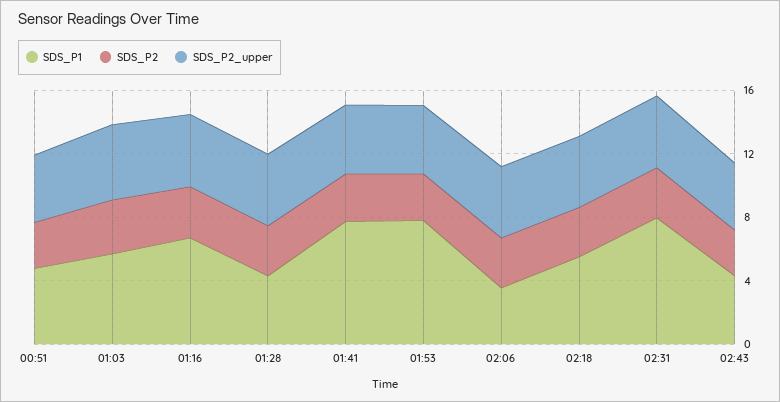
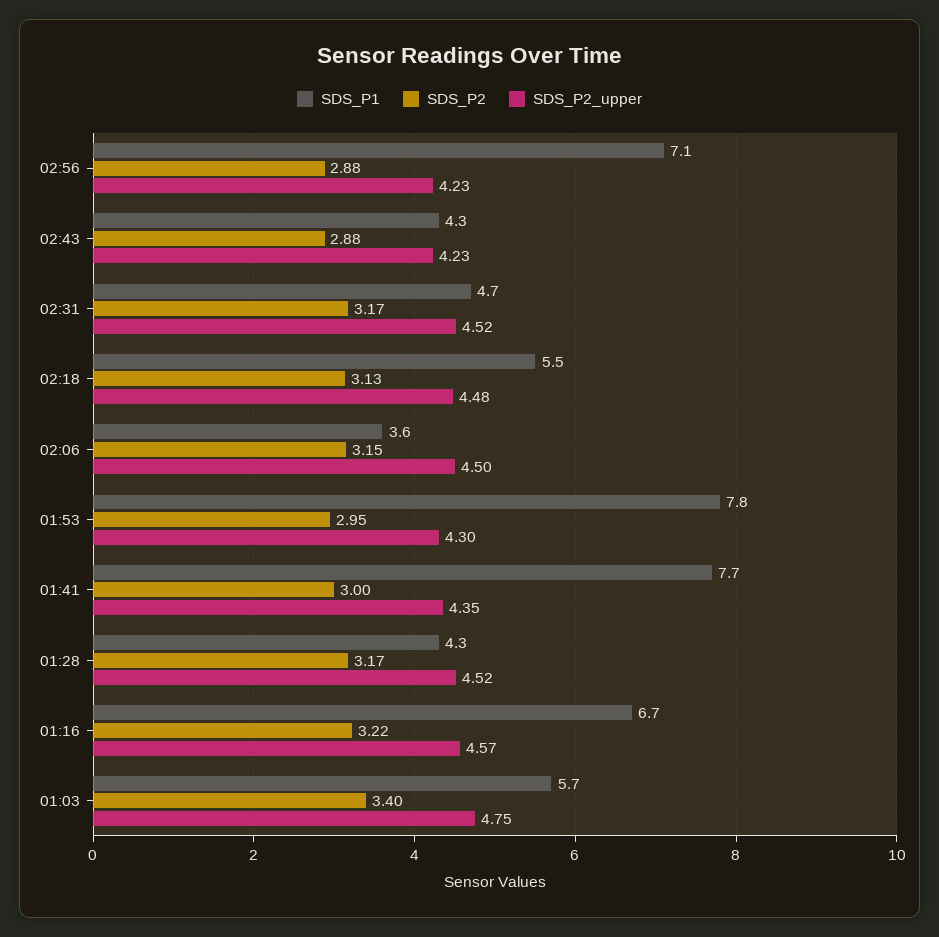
SDS_P1, 00:51: 5 -> none
SDS_P2, 00:51: 3 -> none
SDS_P2_upper, 00:51: 4 -> none
SDS_P1, 02:31: 8 -> 4.7
SDS_P1, 02:56: none -> 7.1
SDS_P2, 02:56: none -> 2.88
SDS_P2_upper, 02:56: none -> 4.23

